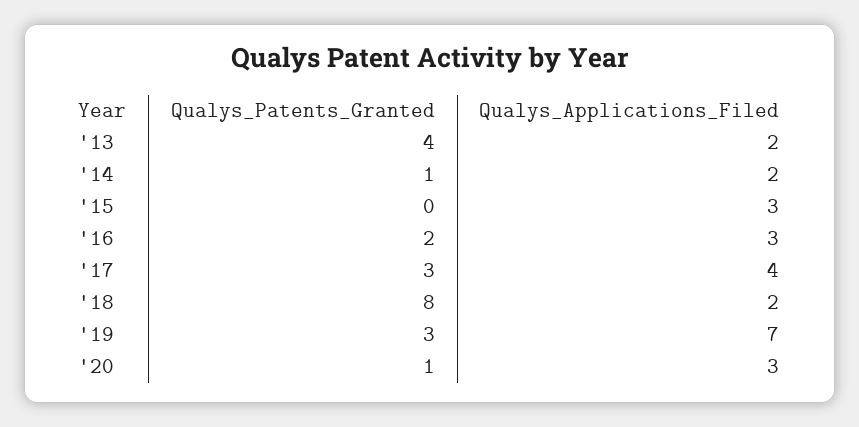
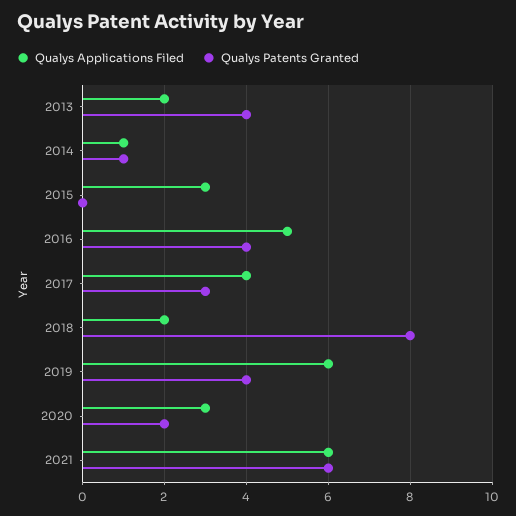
Qualys_Applications_Filed, '14: 2 -> 1
Qualys_Patents_Granted, '16: 2 -> 4
Qualys_Applications_Filed, '16: 3 -> 5
Qualys_Patents_Granted, '19: 3 -> 4
Qualys_Applications_Filed, '19: 7 -> 6
Qualys_Patents_Granted, '20: 1 -> 2
Qualys_Applications_Filed, 2021: none -> 6
Qualys_Patents_Granted, 2021: none -> 6

